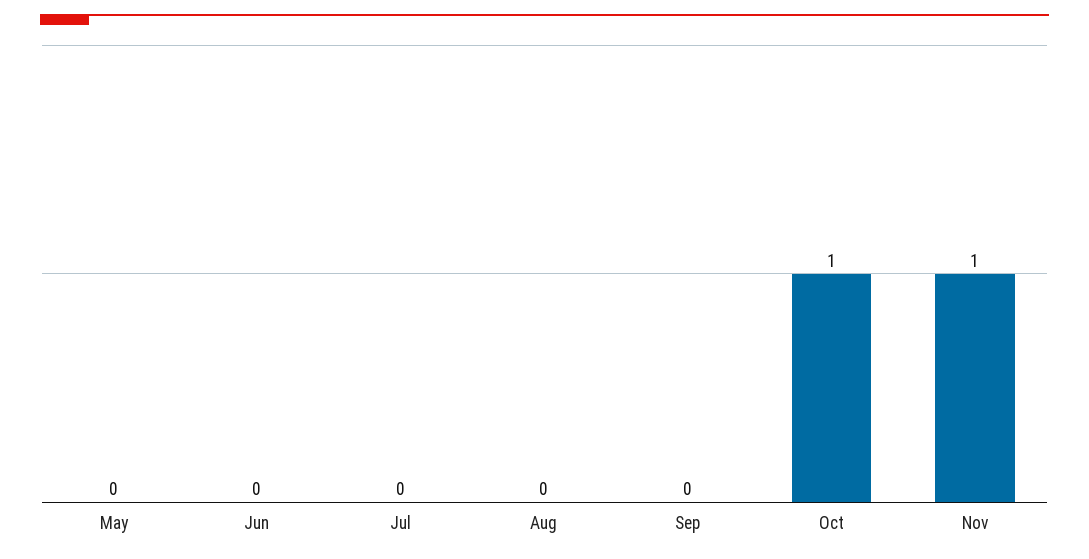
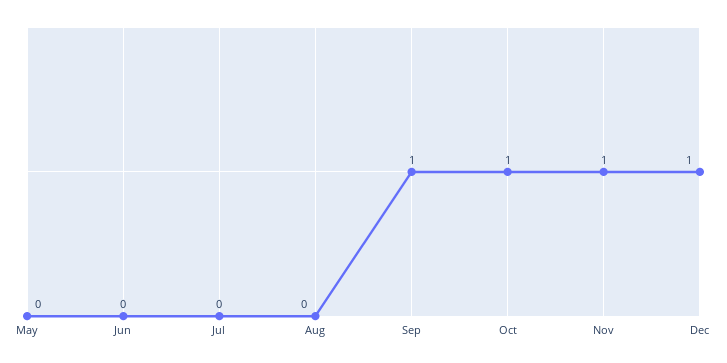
Sep: 0 -> 1
Dec: none -> 1

